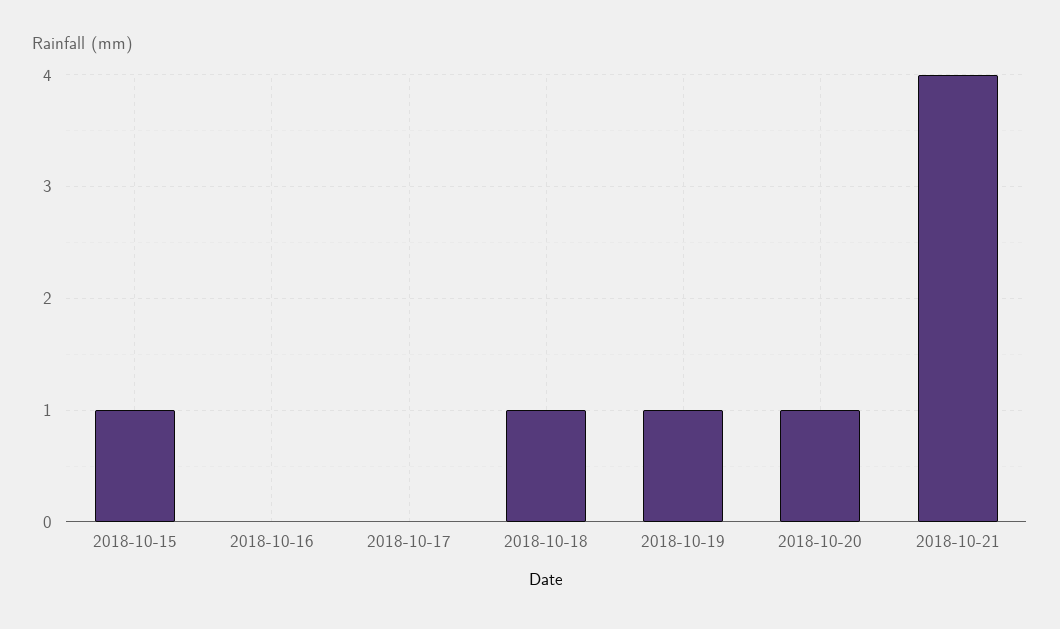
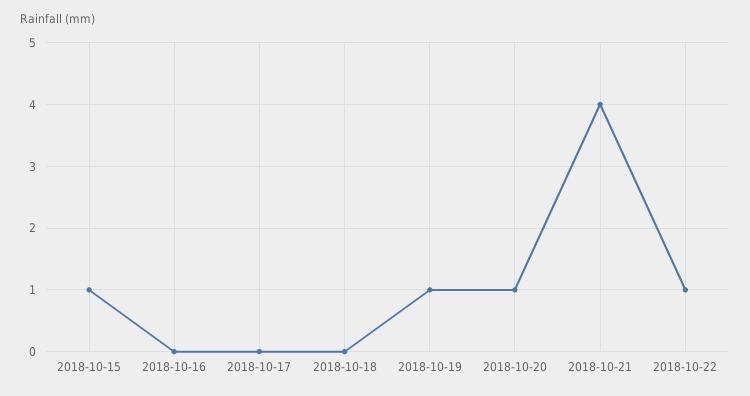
2018-10-18: 1 -> 0
2018-10-22: none -> 1

